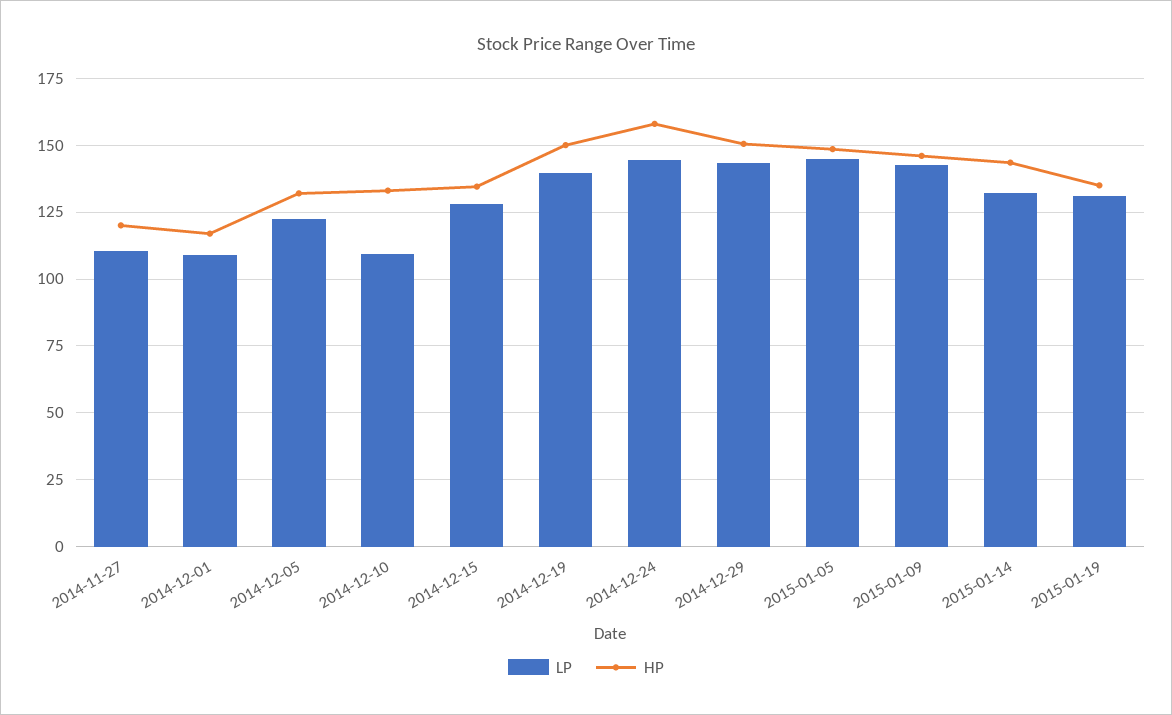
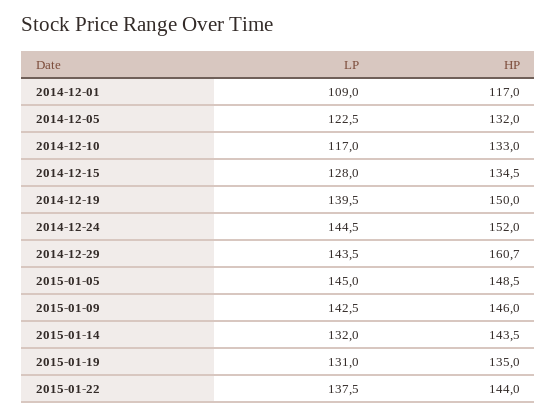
LP, 2014-11-27: 110 -> none
HP, 2014-11-27: 120 -> none
LP, 2014-12-10: 110 -> 117
HP, 2014-12-24: 157.5 -> 152
HP, 2014-12-29: 150 -> 160.7
LP, 2015-01-22: none -> 137.5
HP, 2015-01-22: none -> 144

